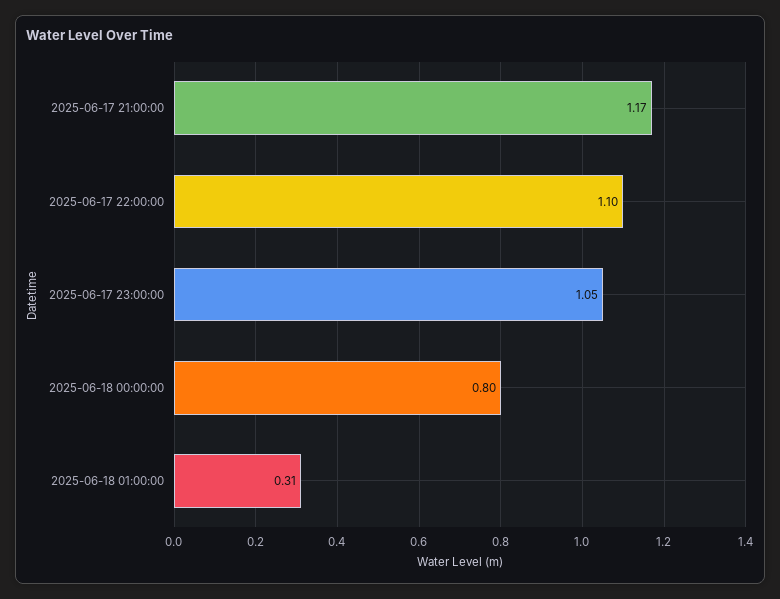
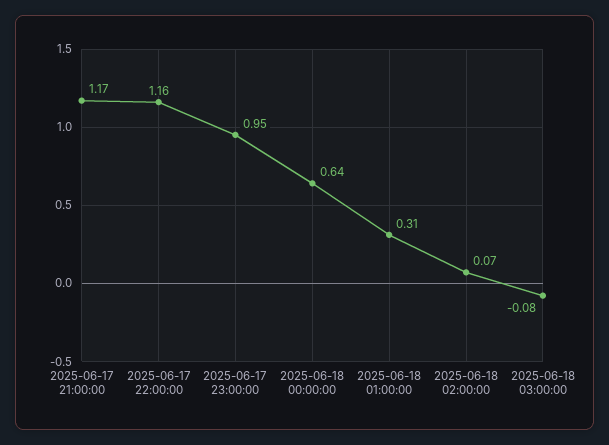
2025-06-17 22:00:00: 1.1 -> 1.16
2025-06-17 23:00:00: 1.05 -> 0.95
2025-06-18 00:00:00: 0.8 -> 0.64
2025-06-18 02:00:00: none -> 0.07
2025-06-18 03:00:00: none -> -0.08

